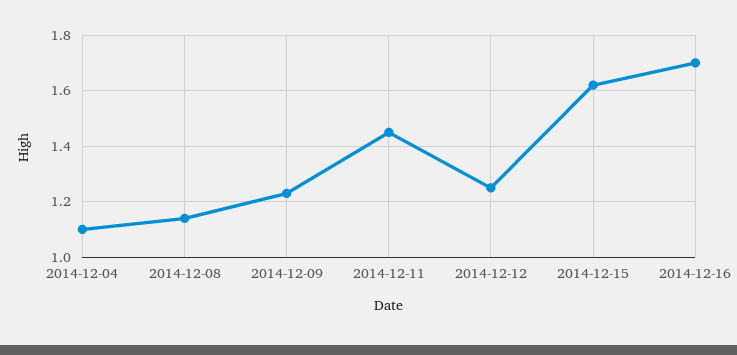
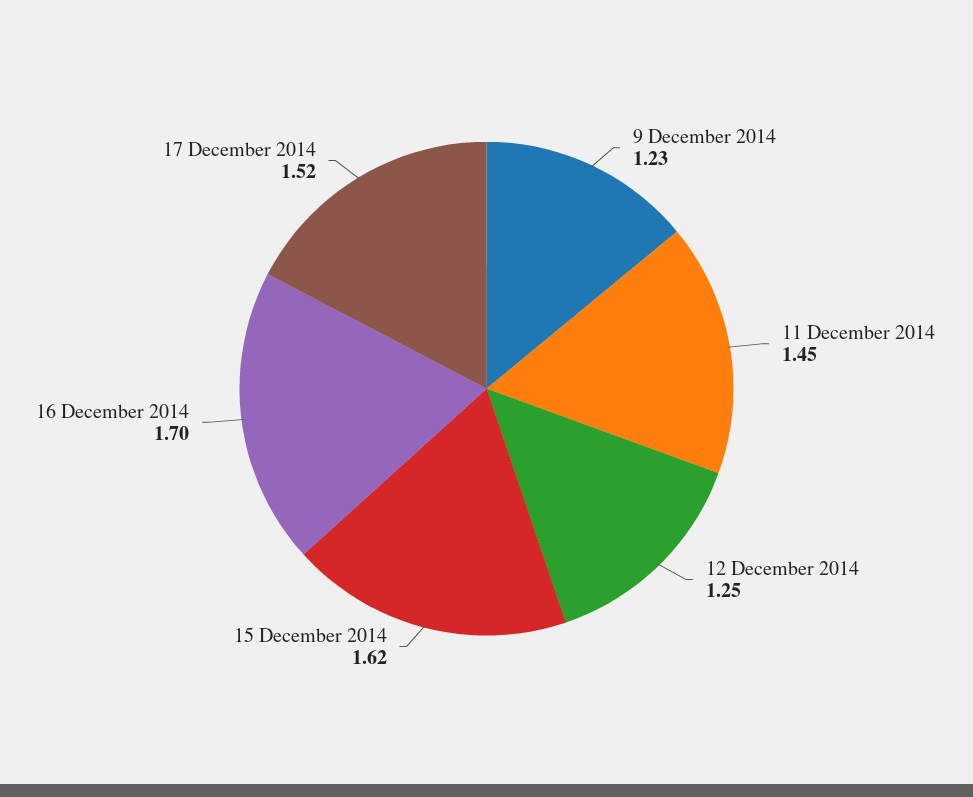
2014-12-04: 1.1 -> none
2014-12-08: 1.15 -> none
17 December 2014: none -> 1.52

